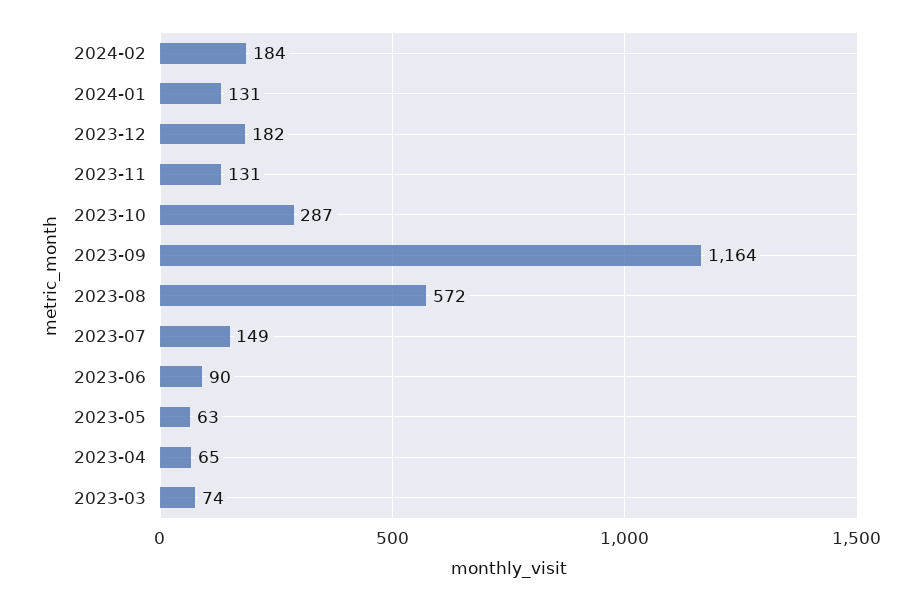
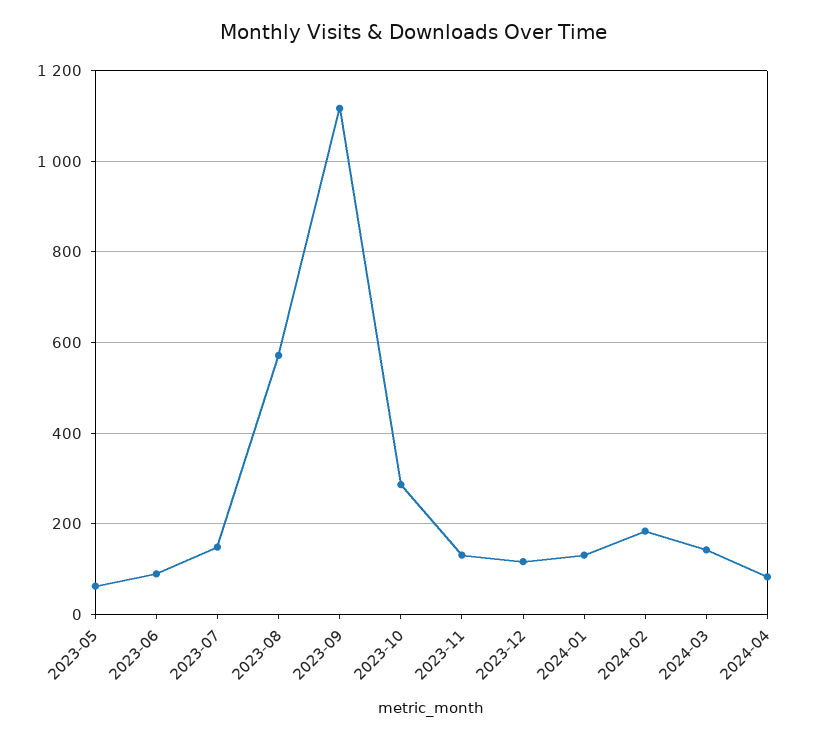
2023-12: 182 -> 120
2023-09: 1164 -> 1120
2023-04: 65 -> none
2023-03: 74 -> none
2024-03: none -> 140
2024-04: none -> 80

